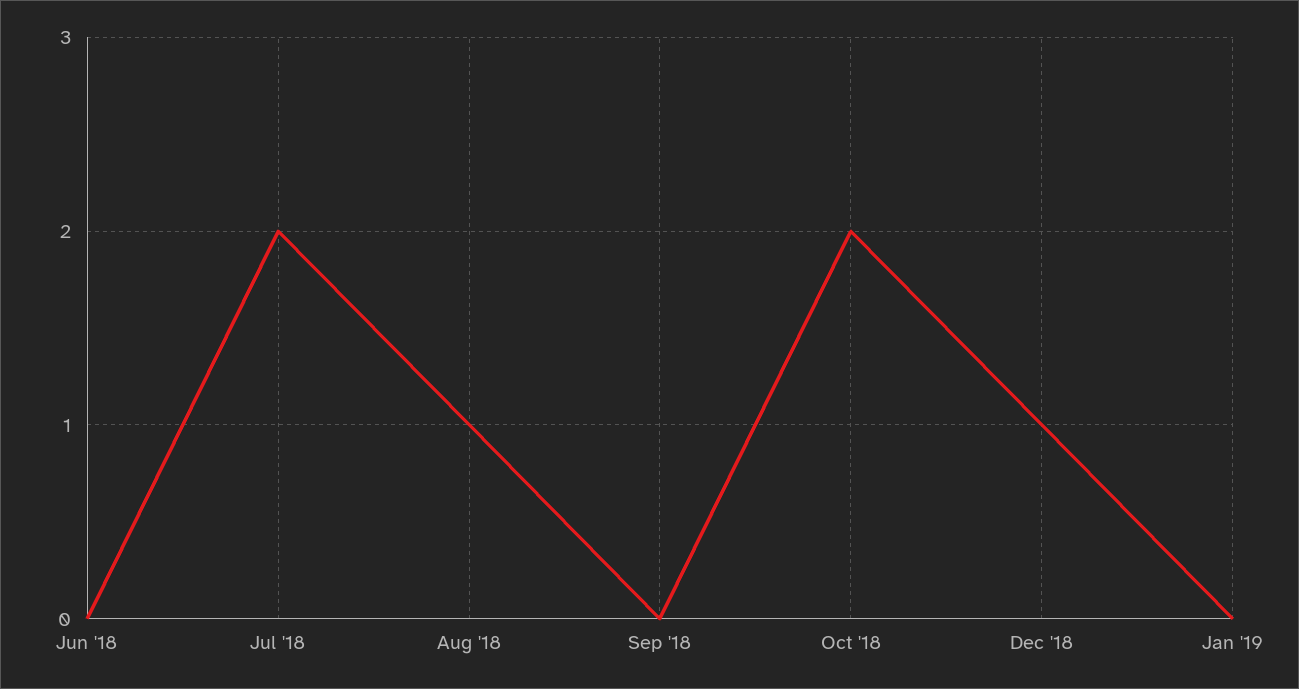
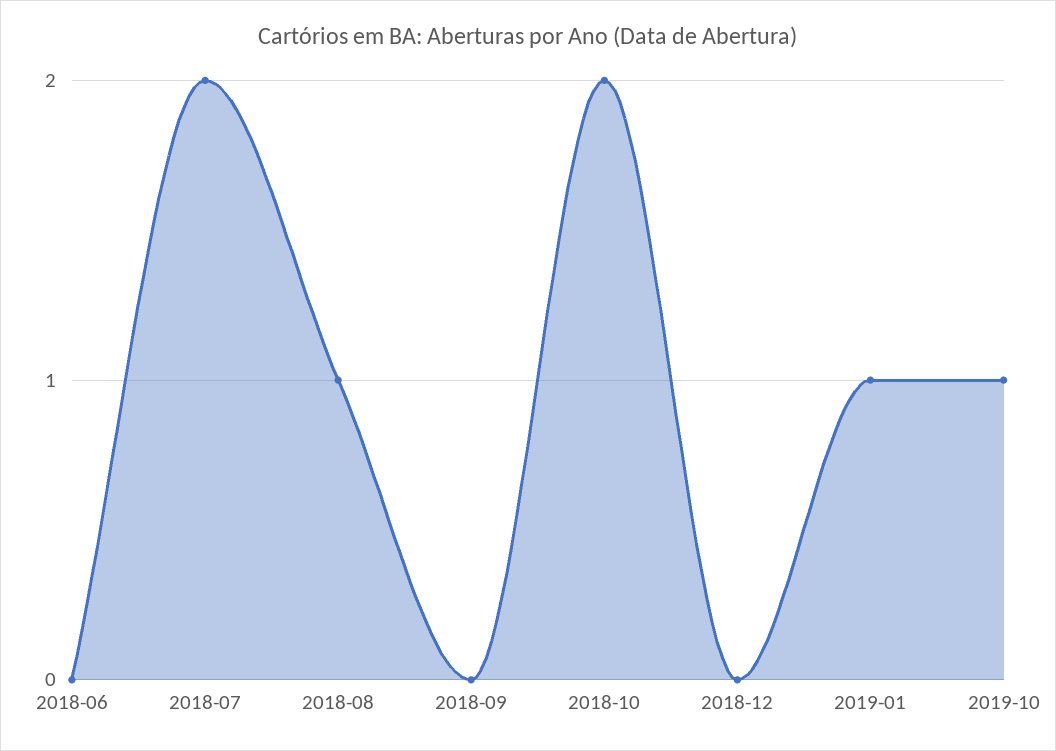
Dec '18: 1 -> 0
Jan '19: 0 -> 1
2019-10: none -> 1

